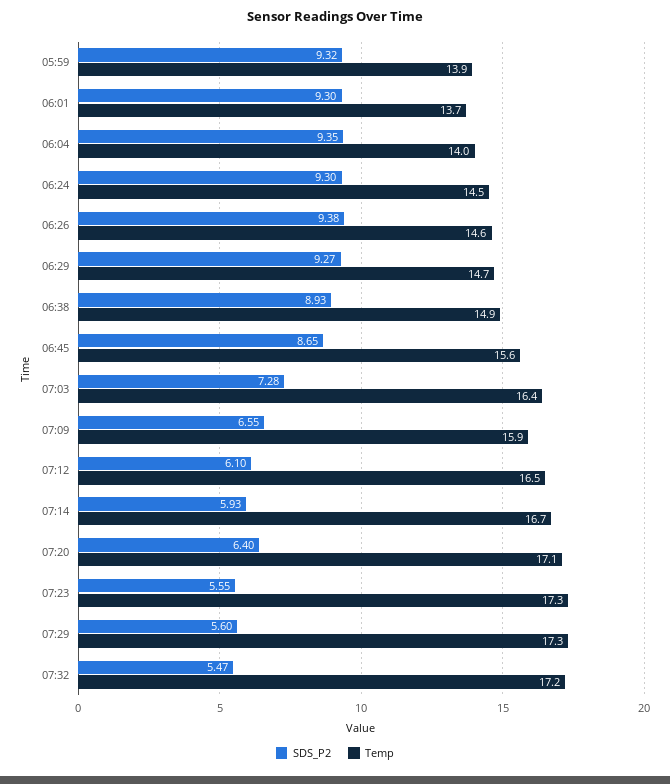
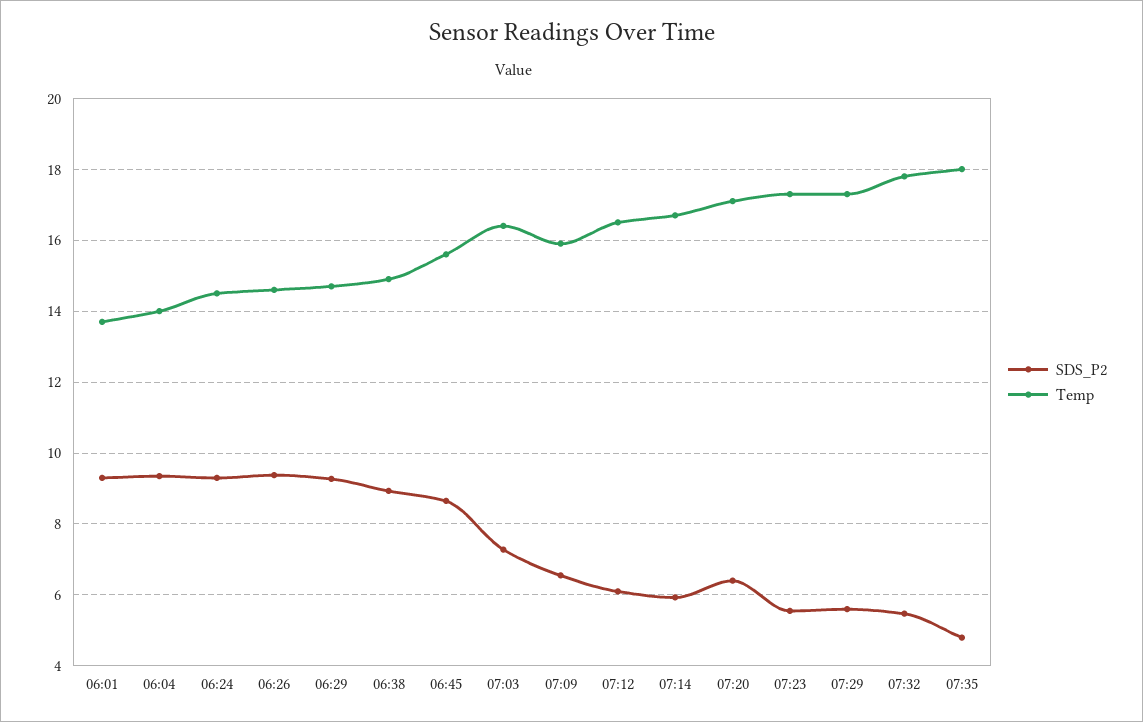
SDS_P2, 05:59: 9.32 -> none
Temp, 05:59: 13.9 -> none
Temp, 07:32: 17.2 -> 17.8
SDS_P2, 07:35: none -> 4.8
Temp, 07:35: none -> 18

